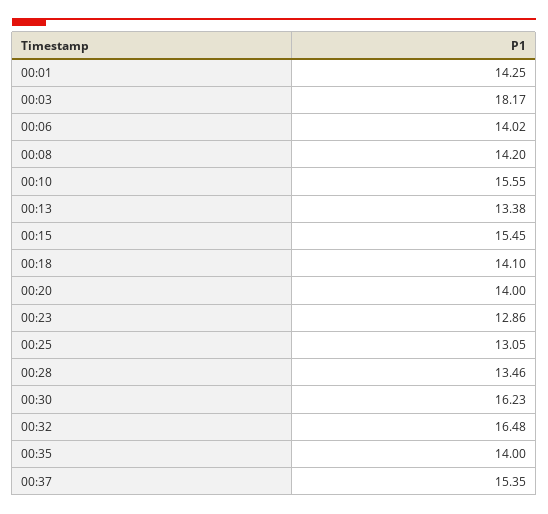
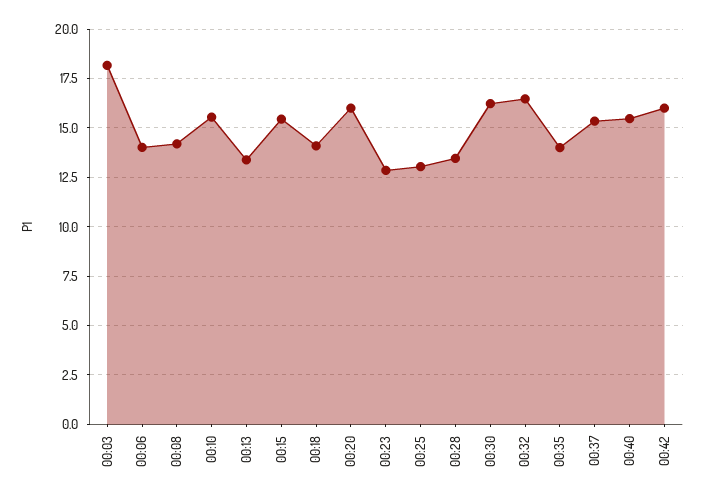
00:01: 14.25 -> none
00:20: 14 -> 16
00:40: none -> 15.5
00:42: none -> 16

